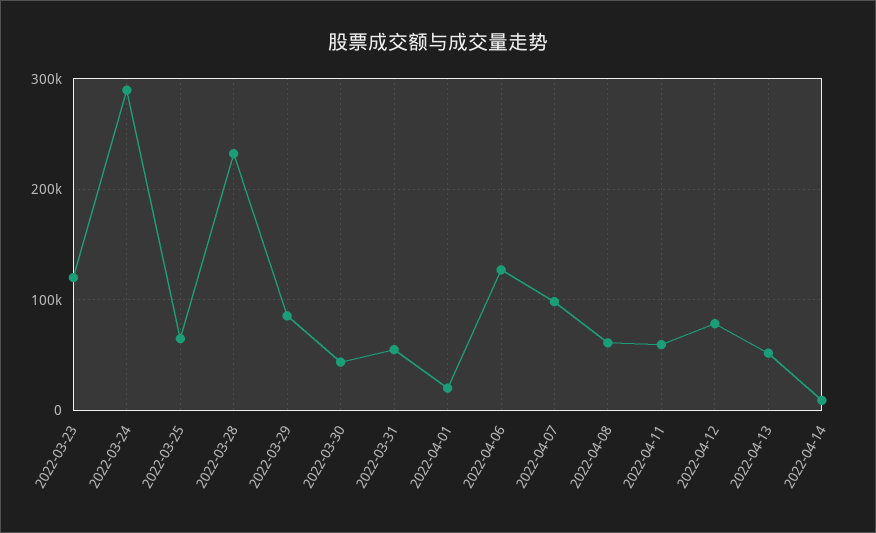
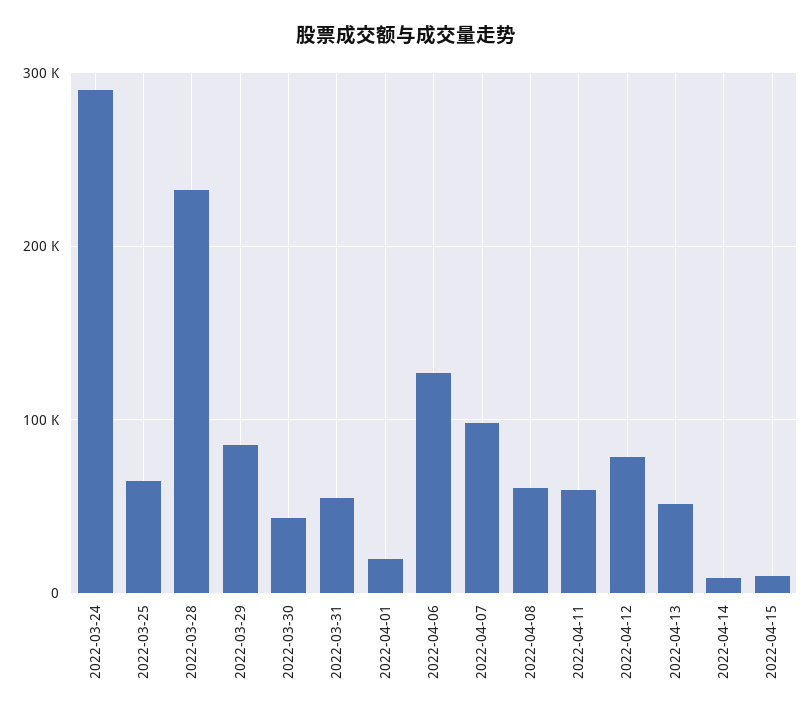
2022-03-23: 120000 -> none
2022-04-15: none -> 10000

